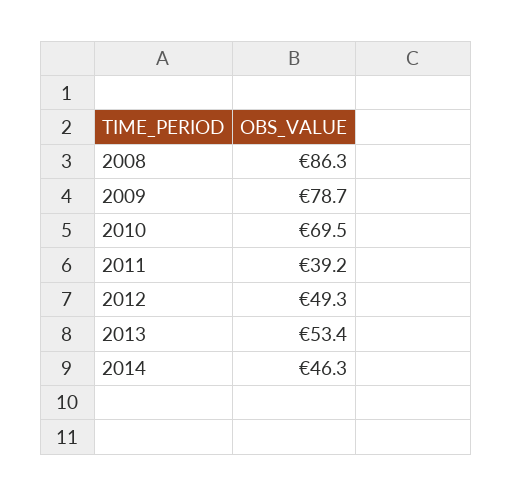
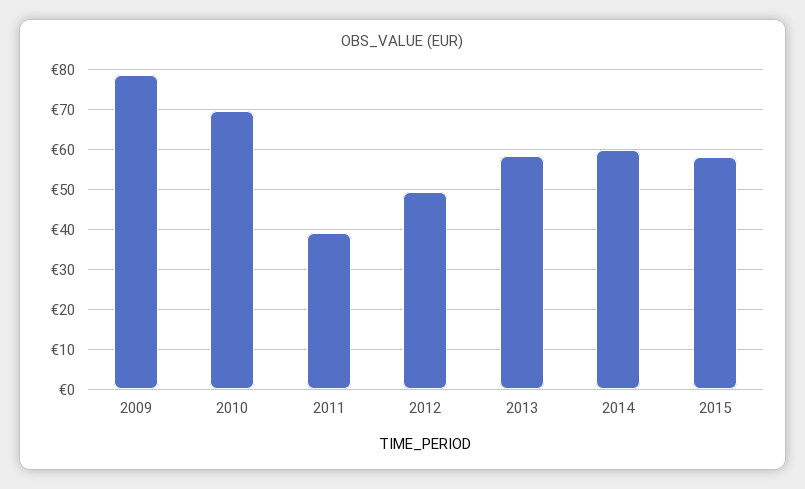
2008: 86.3 -> none
2013: 53.4 -> 58
2014: 46.3 -> 60
2015: none -> 58

